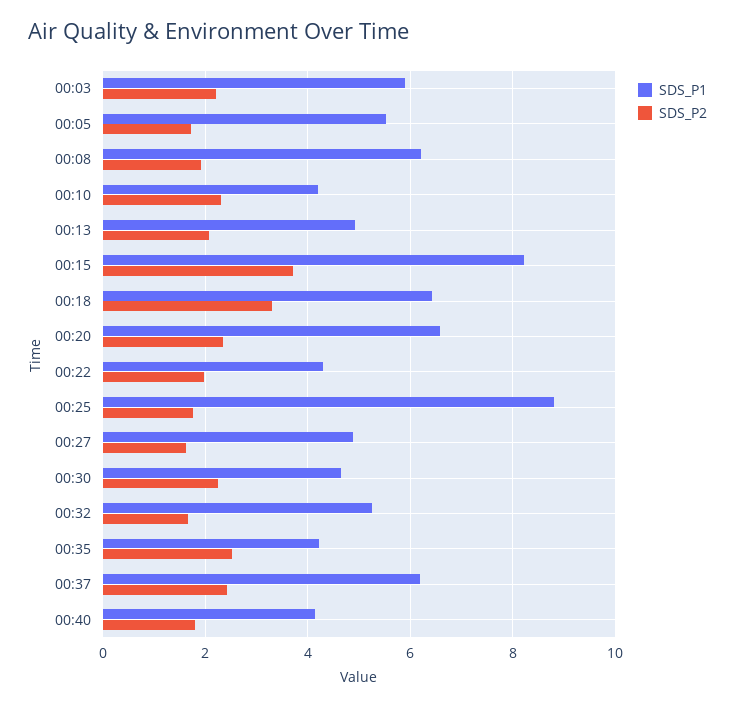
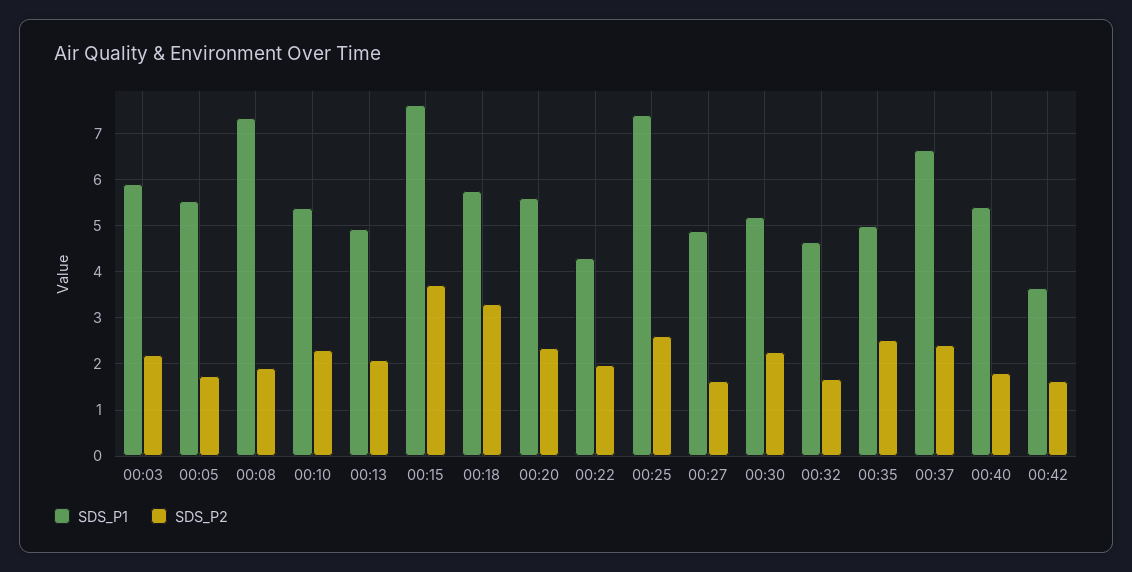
SDS_P1, 00:08: 6.2 -> 7.4
SDS_P1, 00:10: 4.2 -> 5.4
SDS_P1, 00:15: 8.2 -> 7.6
SDS_P1, 00:18: 6.4 -> 5.8
SDS_P1, 00:20: 6.6 -> 5.6
SDS_P1, 00:25: 8.8 -> 7.4
SDS_P2, 00:25: 1.8 -> 2.6
SDS_P1, 00:30: 4.6 -> 5.2
SDS_P1, 00:32: 5.2 -> 4.6
SDS_P1, 00:35: 4.2 -> 5
SDS_P1, 00:37: 6.2 -> 6.6
SDS_P1, 00:40: 4.2 -> 5.4
SDS_P1, 00:42: none -> 3.6
SDS_P2, 00:42: none -> 1.6

